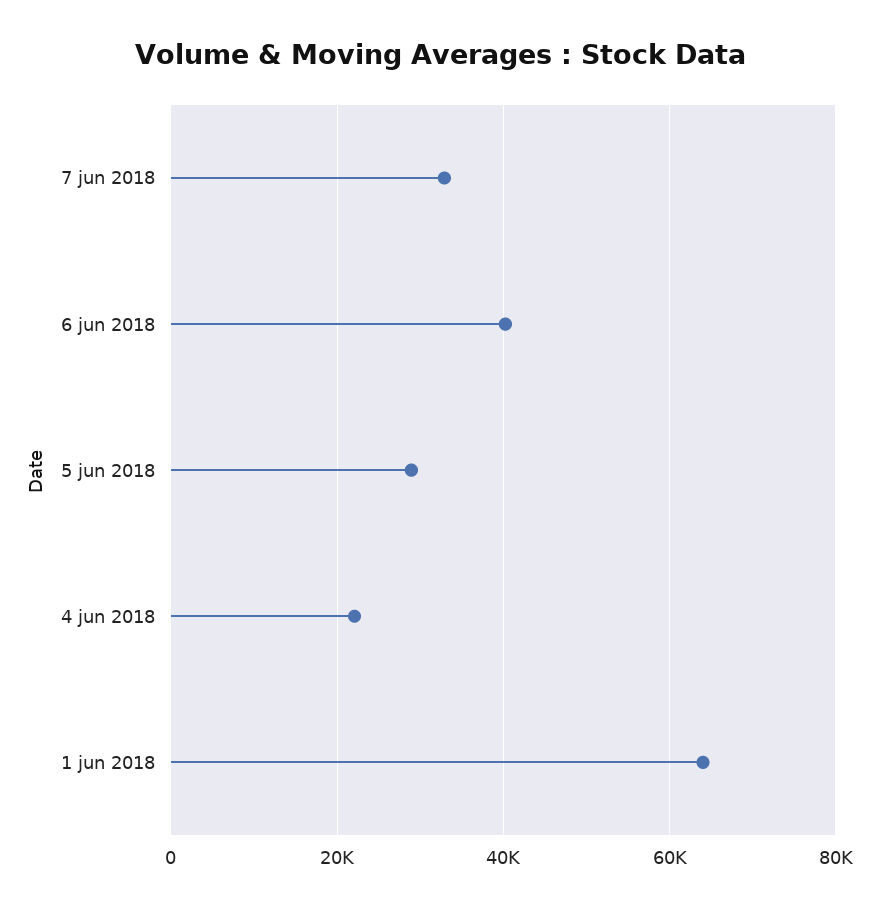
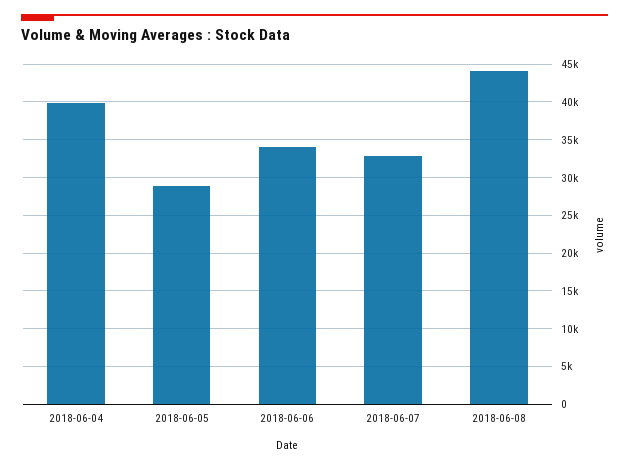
6 jun 2018: 40000 -> 34000
4 jun 2018: 22000 -> 40000
1 jun 2018: 64000 -> none
2018-06-08: none -> 44000

